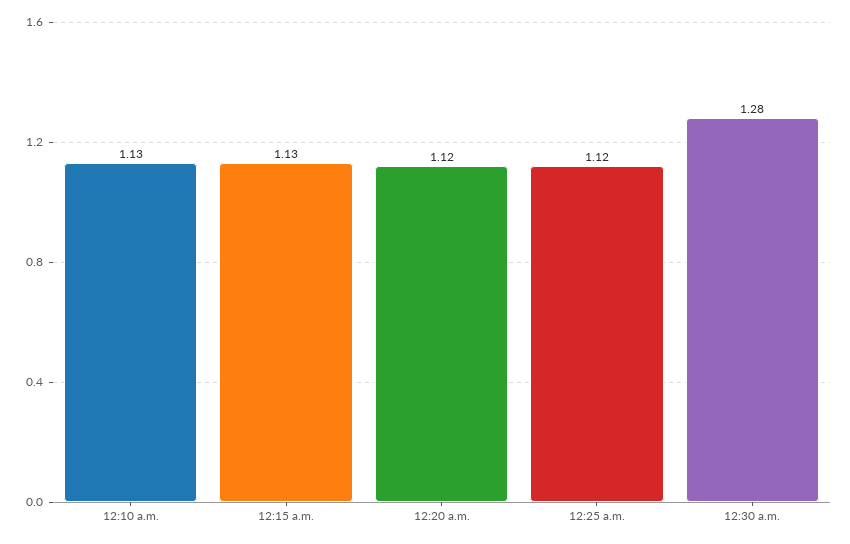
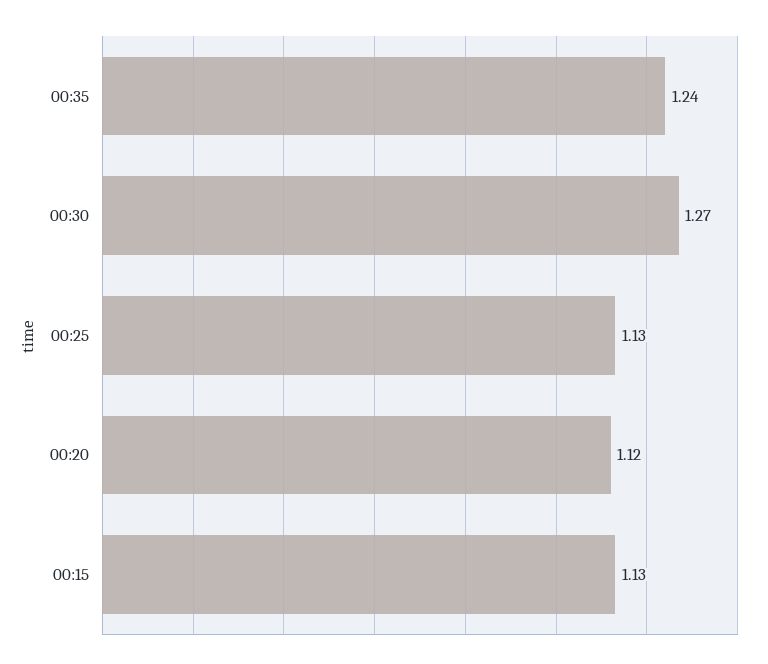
12:10 a.m.: 1.13 -> none
12:25 a.m.: 1.12 -> 1.13
12:30 a.m.: 1.28 -> 1.27
00:35: none -> 1.24

